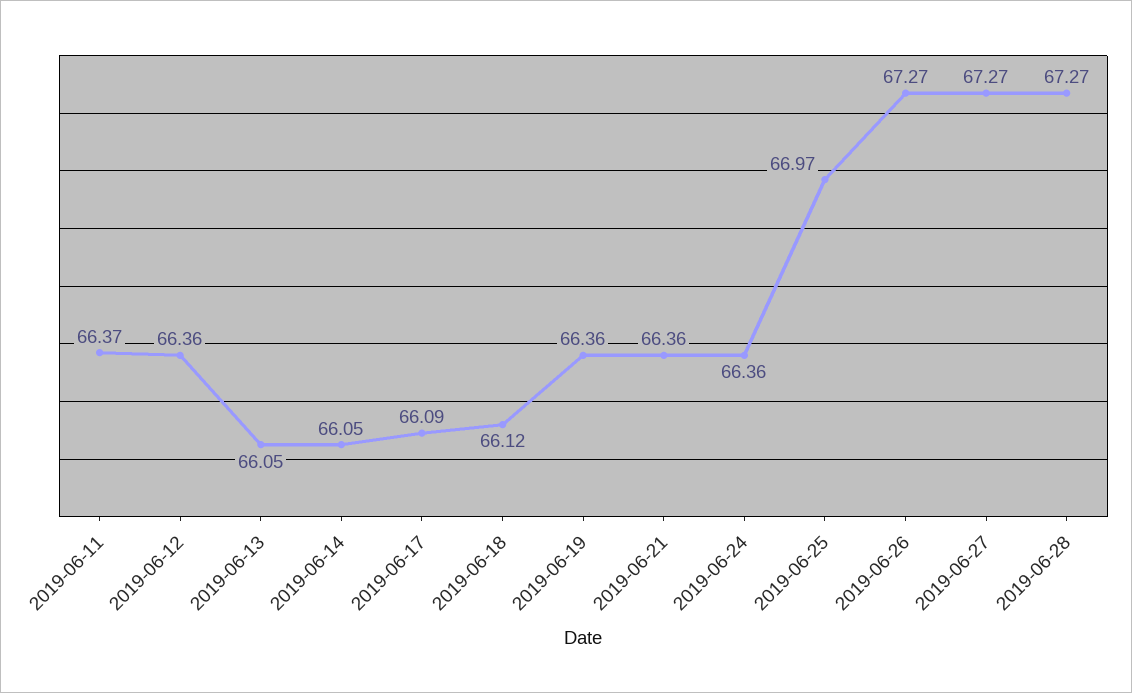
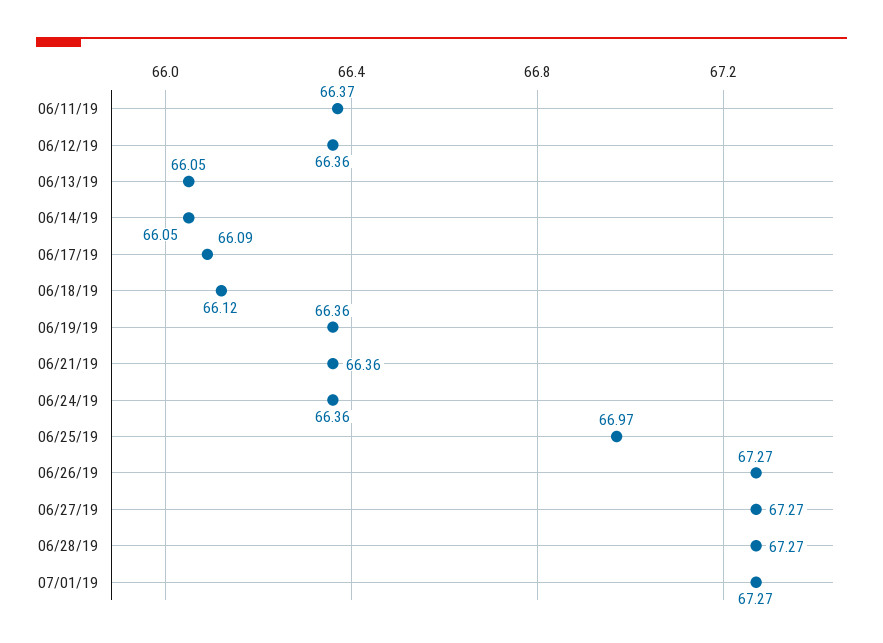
07/01/19: none -> 67.27

